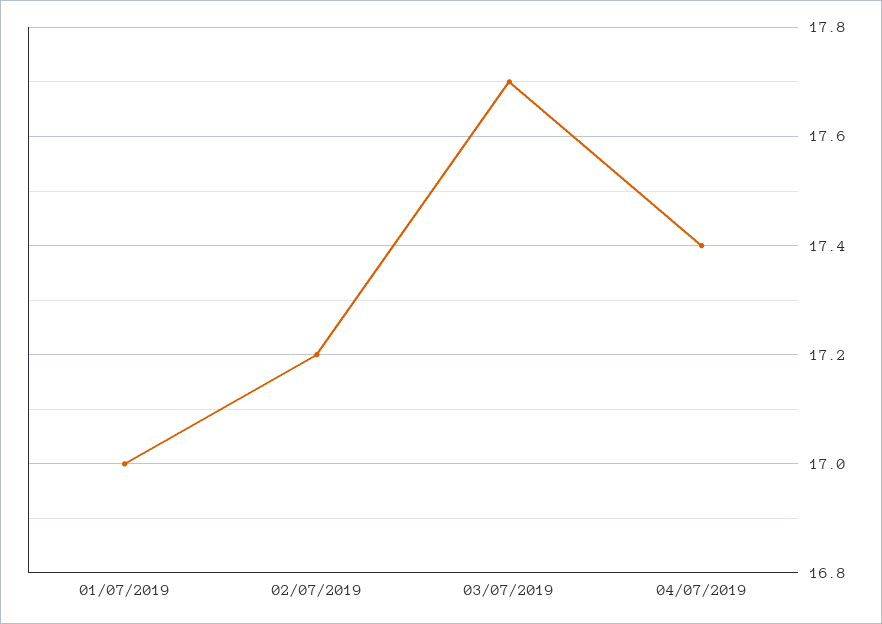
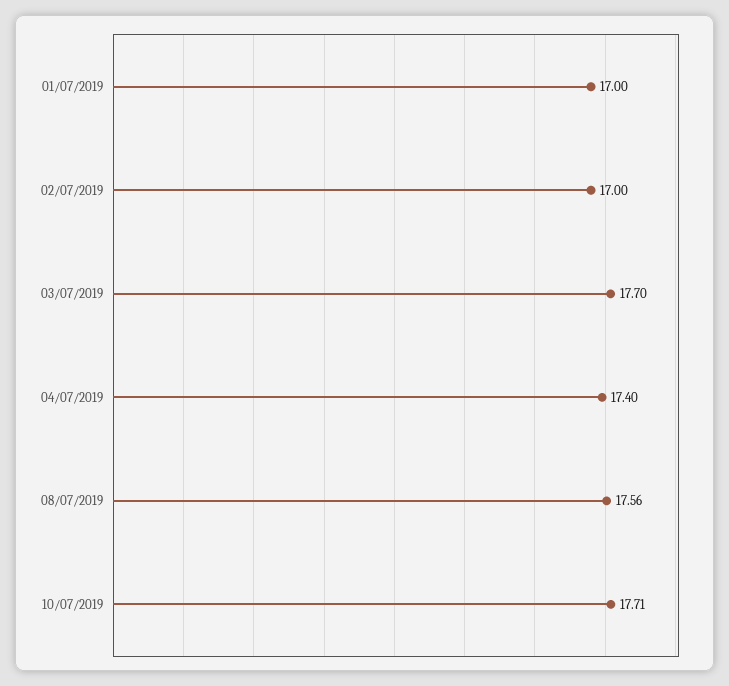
02/07/2019: 17.2 -> 17
08/07/2019: none -> 17.56
10/07/2019: none -> 17.71

